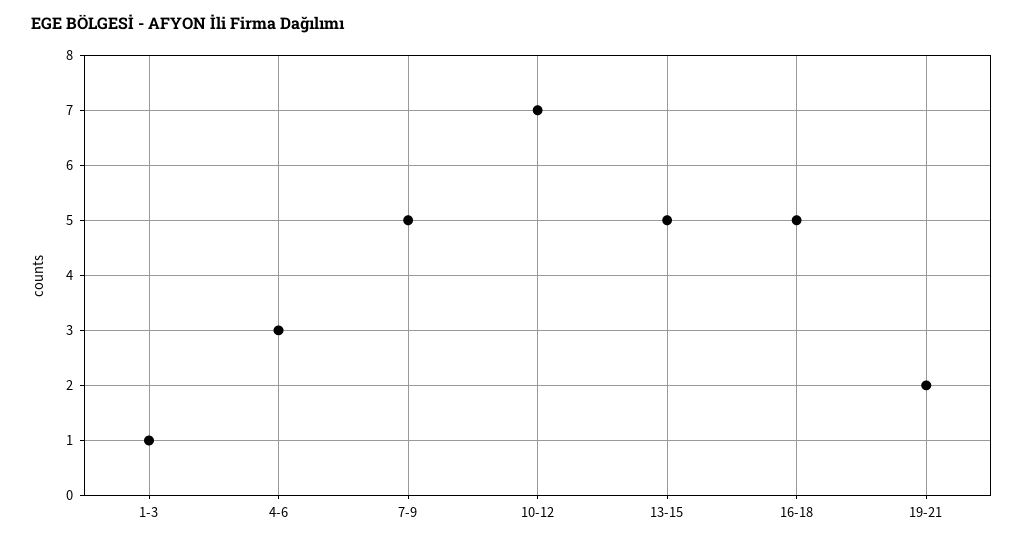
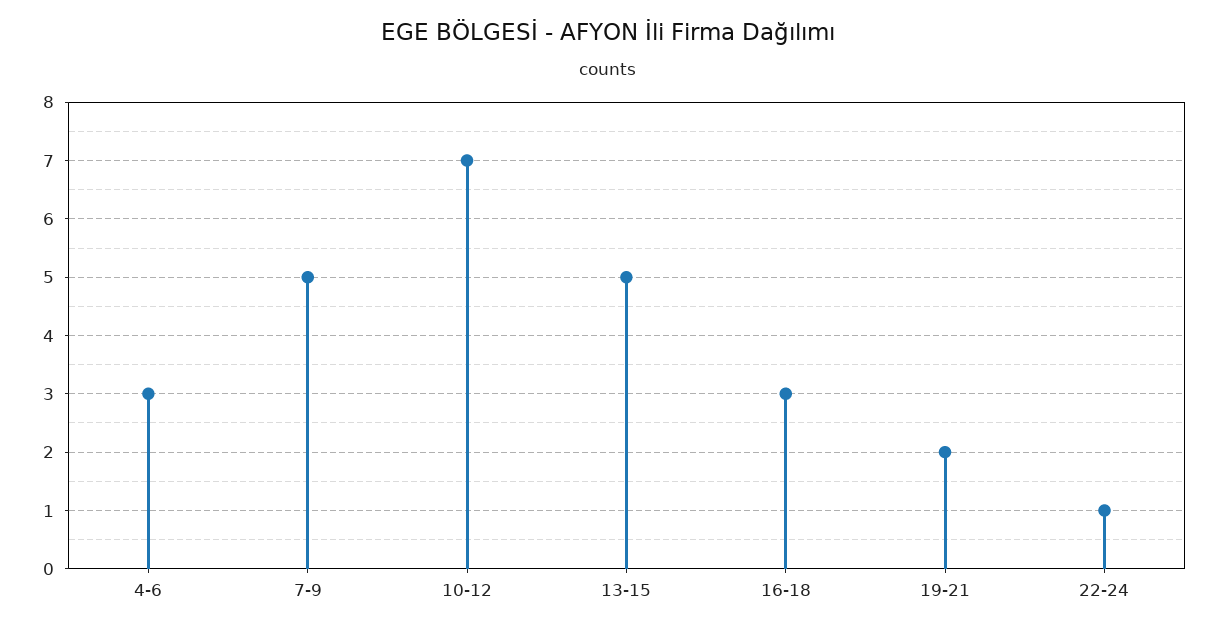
1-3: 1 -> none
16-18: 5 -> 3
22-24: none -> 1

